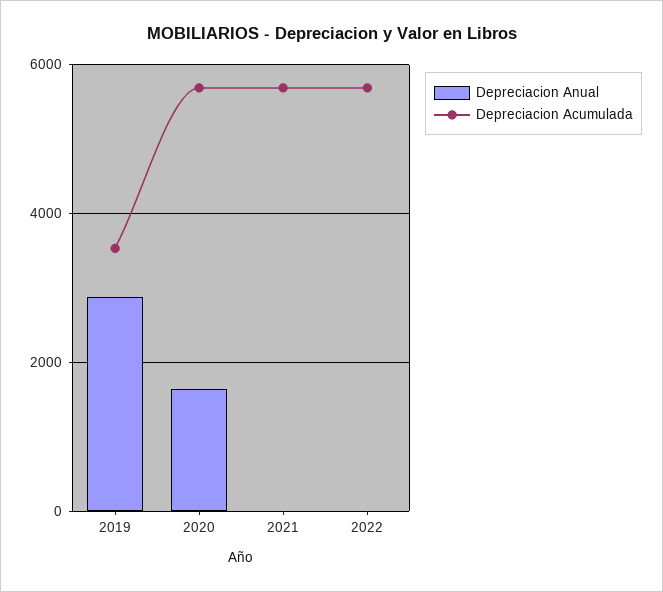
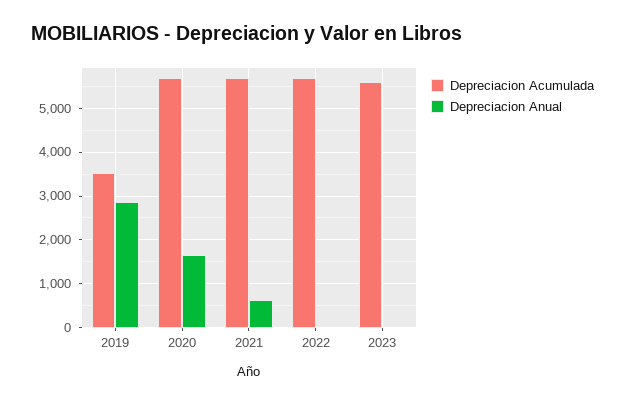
Depreciacion Anual, 2021: 0 -> 600
Depreciacion Acumulada, 2023: none -> 5600
Depreciacion Anual, 2023: none -> 0

